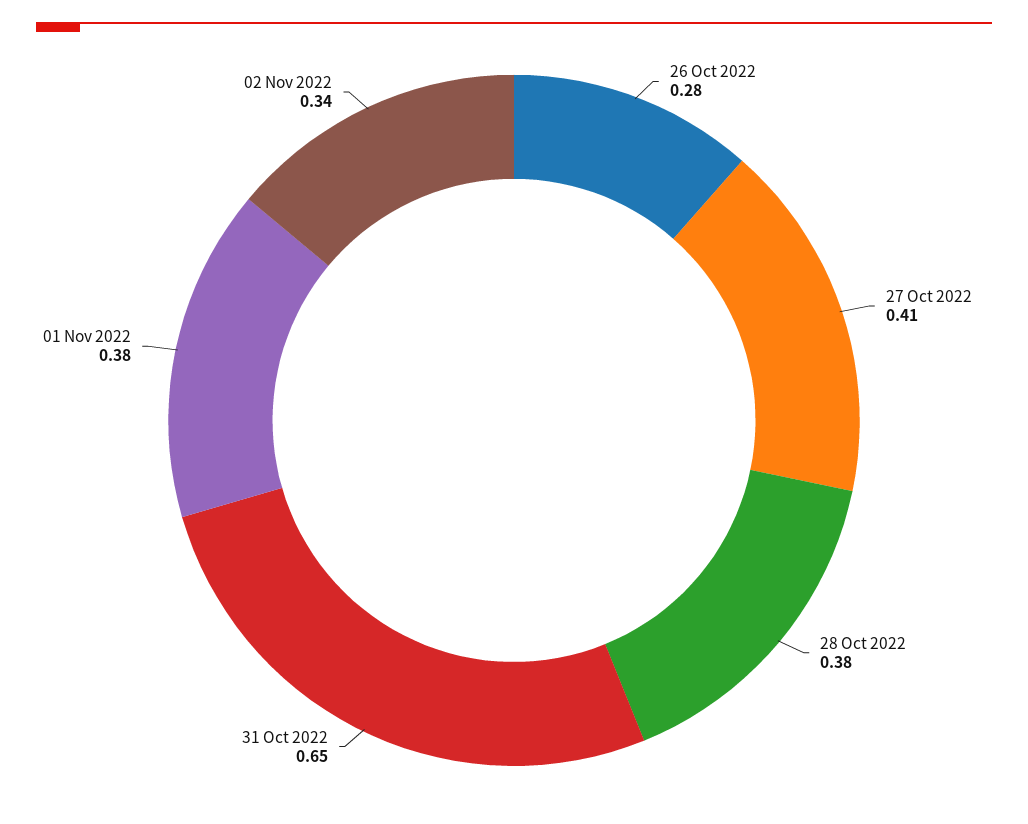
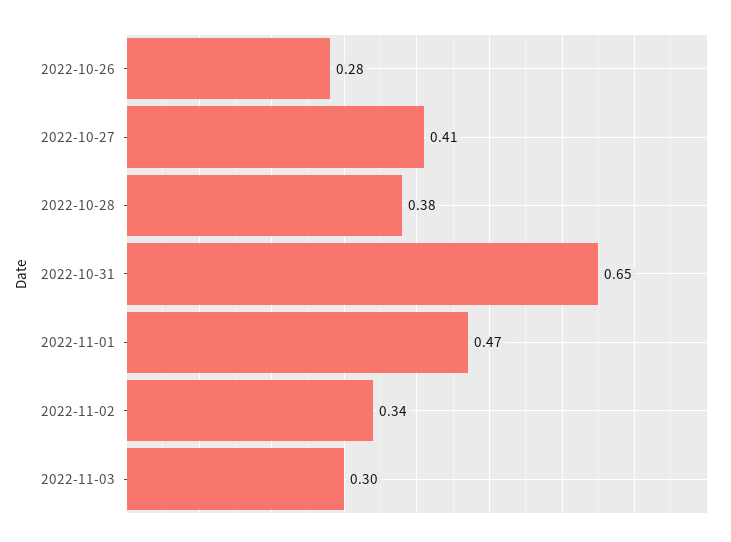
01 Nov 2022: 0.38 -> 0.47
2022-11-03: none -> 0.3

